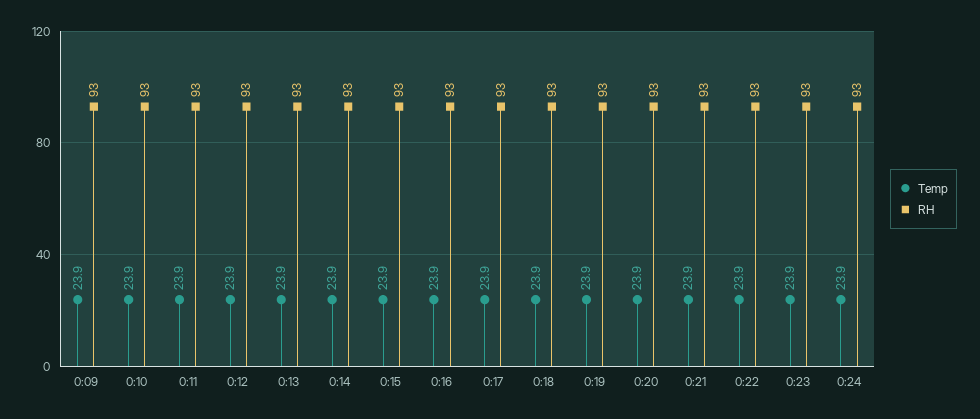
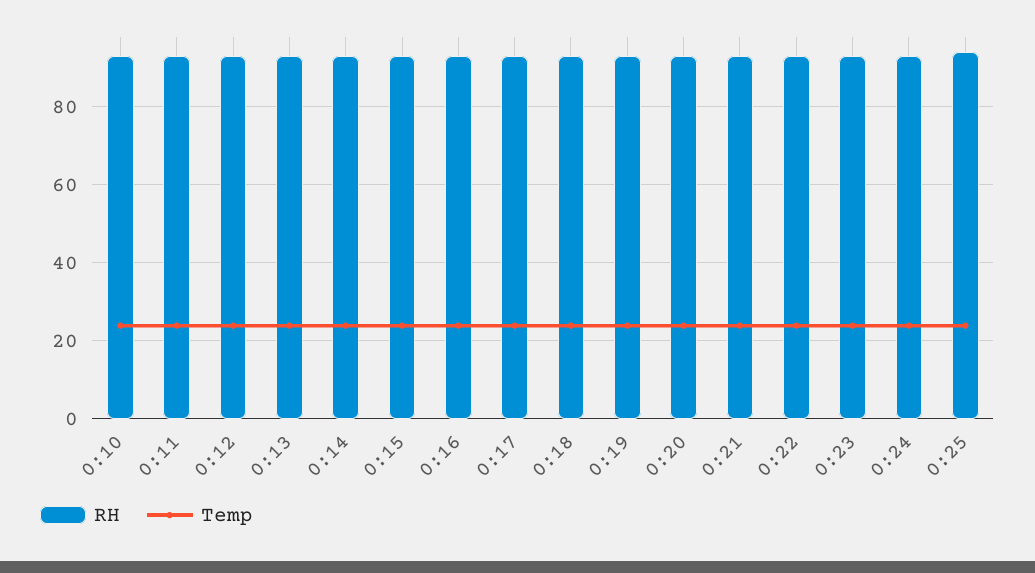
Temp, 0:09: 23.9 -> none
RH, 0:09: 93 -> none
RH, 0:25: none -> 94
Temp, 0:25: none -> 24

